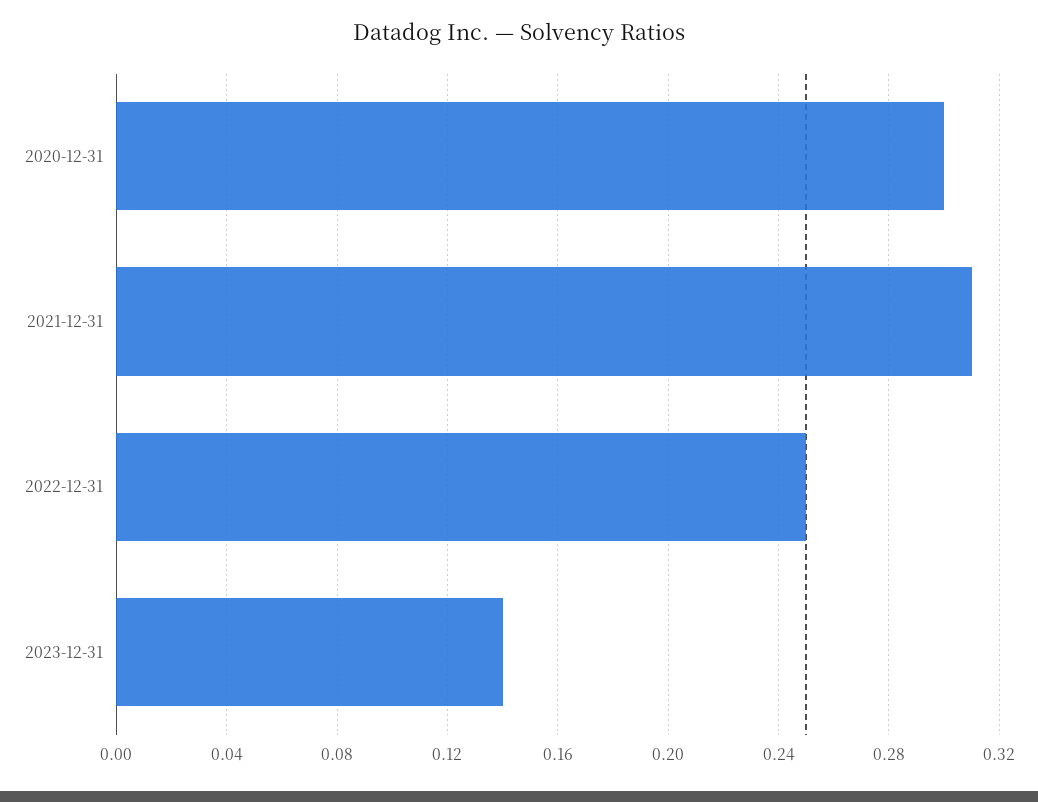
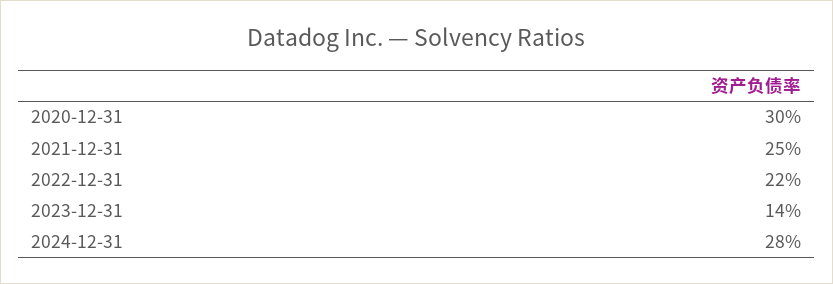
2021-12-31: 0.31 -> 0.25
2022-12-31: 0.25 -> 0.22
2024-12-31: none -> 0.28

